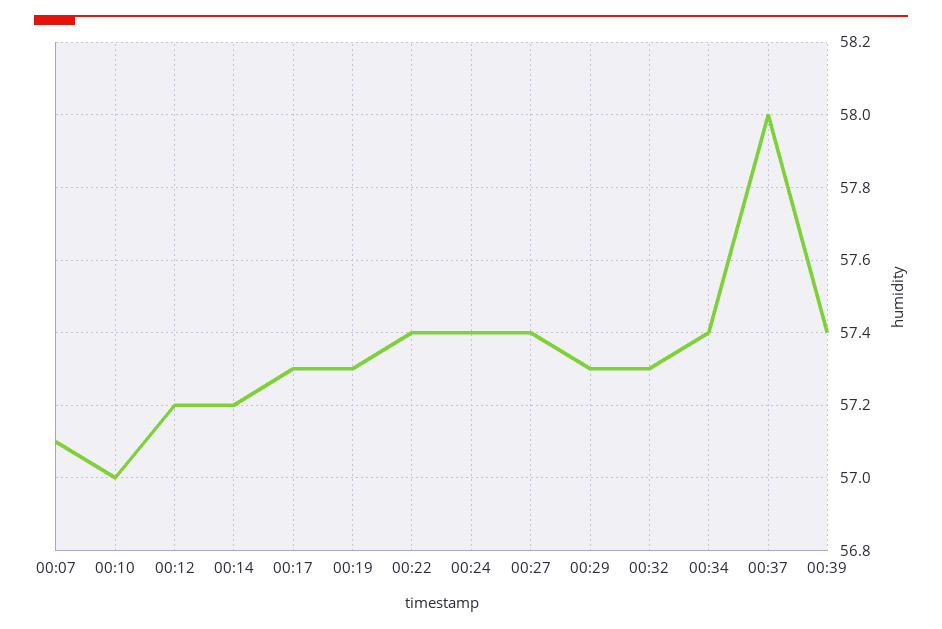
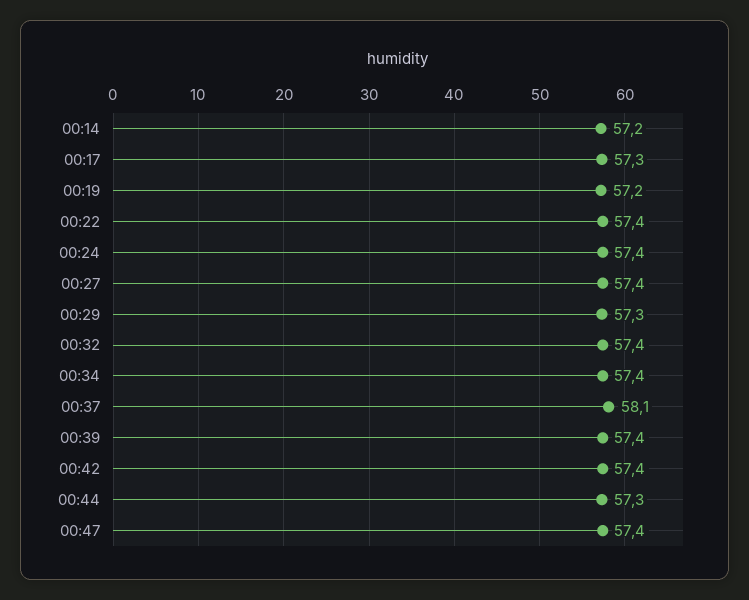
00:07: 57.1 -> none
00:10: 57 -> none
00:12: 57.2 -> none
00:19: 57.3 -> 57.2
00:32: 57.3 -> 57.4
00:37: 58 -> 58.1
00:42: none -> 57.4
00:44: none -> 57.3
00:47: none -> 57.4

